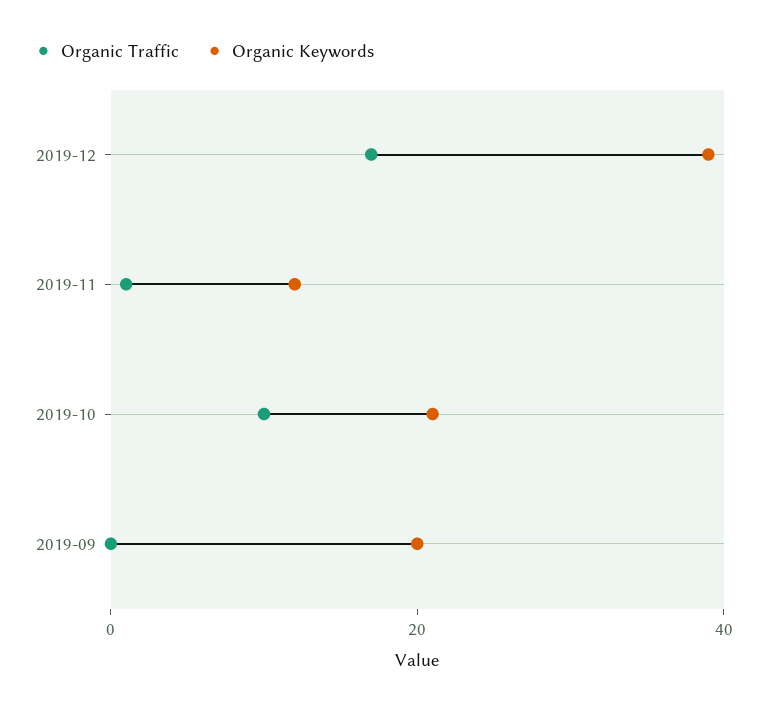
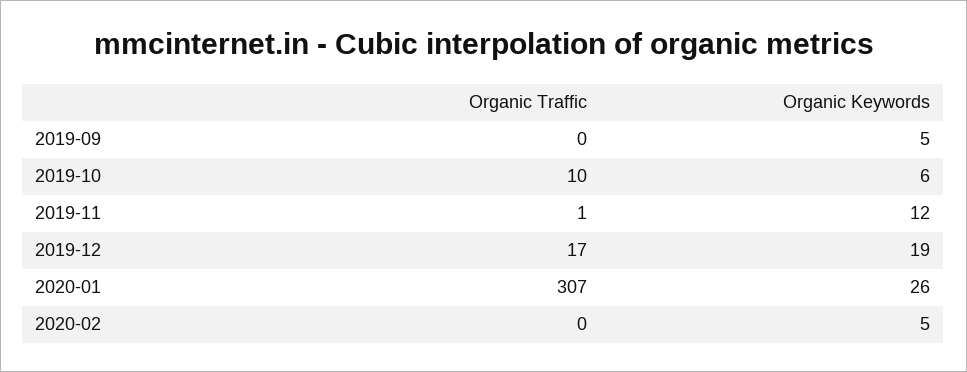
Organic Keywords, 2019-12: 40 -> 19
Organic Keywords, 2019-10: 20 -> 6
Organic Keywords, 2019-09: 20 -> 5
Organic Traffic, 2020-01: none -> 307
Organic Keywords, 2020-01: none -> 26
Organic Traffic, 2020-02: none -> 0
Organic Keywords, 2020-02: none -> 5

